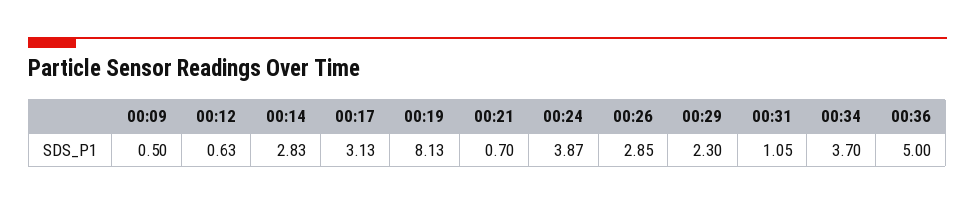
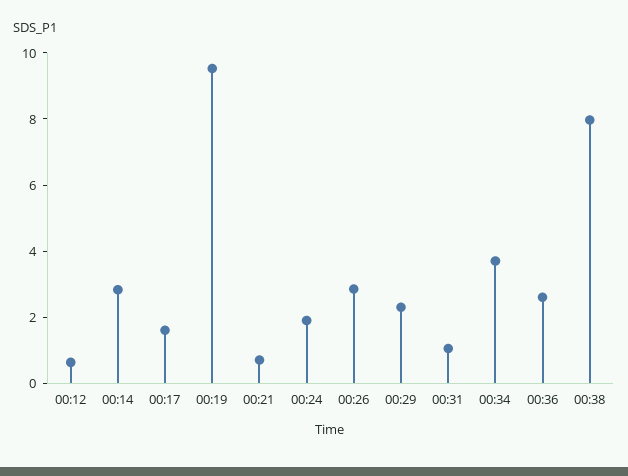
00:09: 0.5 -> none
00:17: 3.13 -> 1.5
00:19: 8.13 -> 9.5
00:24: 3.87 -> 2
00:36: 5 -> 2.5
00:38: none -> 8

